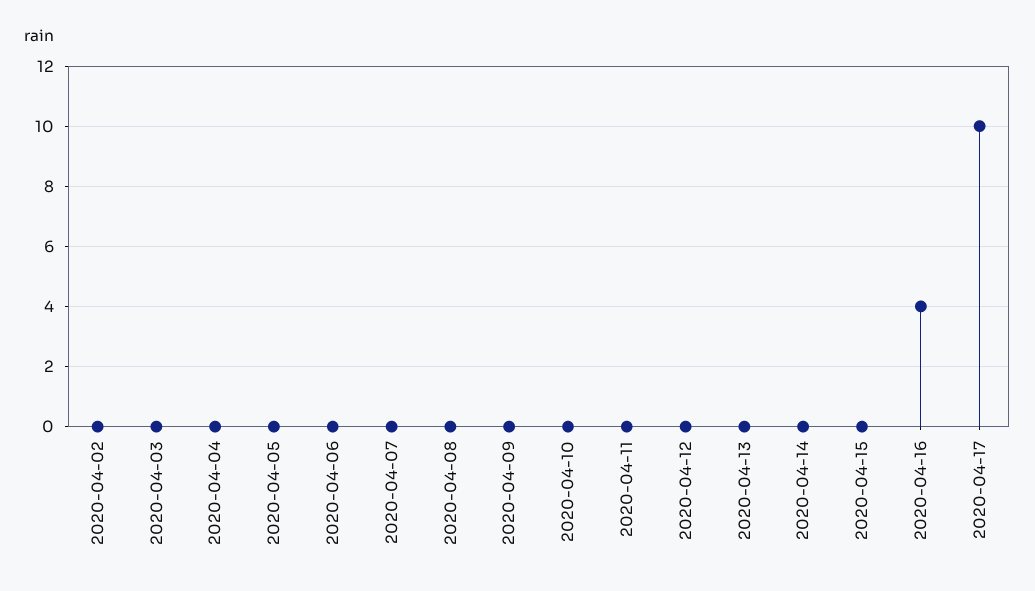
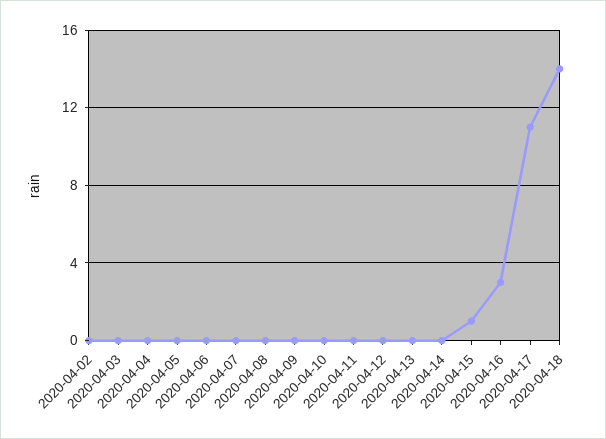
2020-04-15: 0 -> 1
2020-04-16: 4 -> 3
2020-04-17: 10 -> 11
2020-04-18: none -> 14

